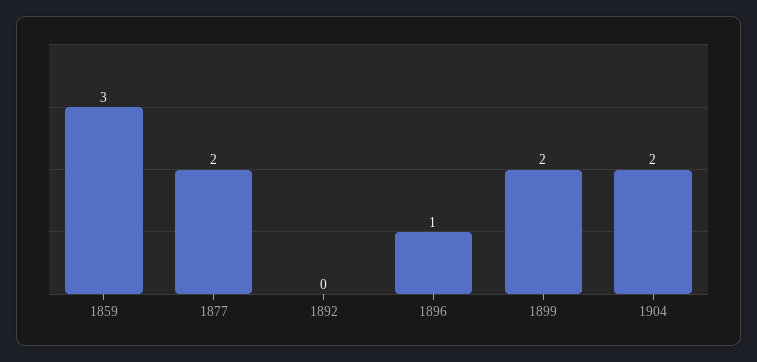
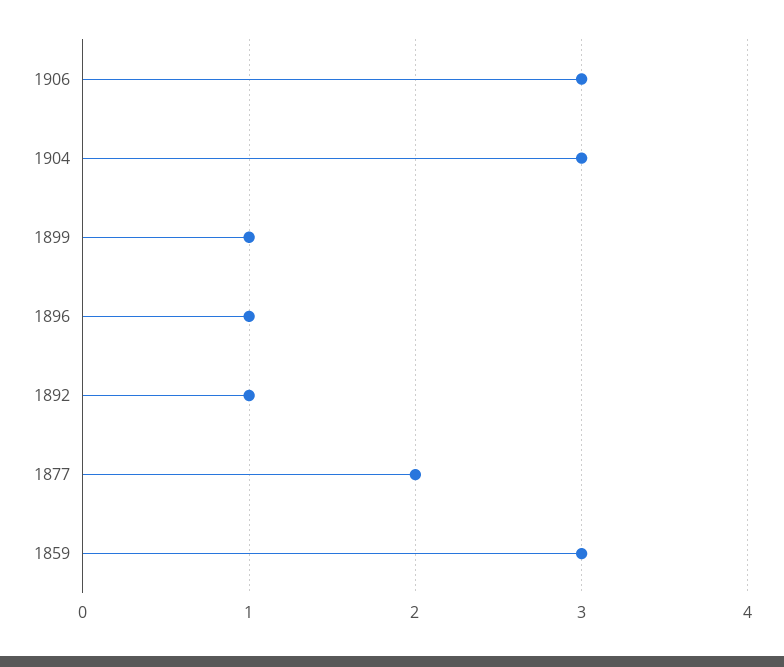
1892: 0 -> 1
1899: 2 -> 1
1904: 2 -> 3
1906: none -> 3

